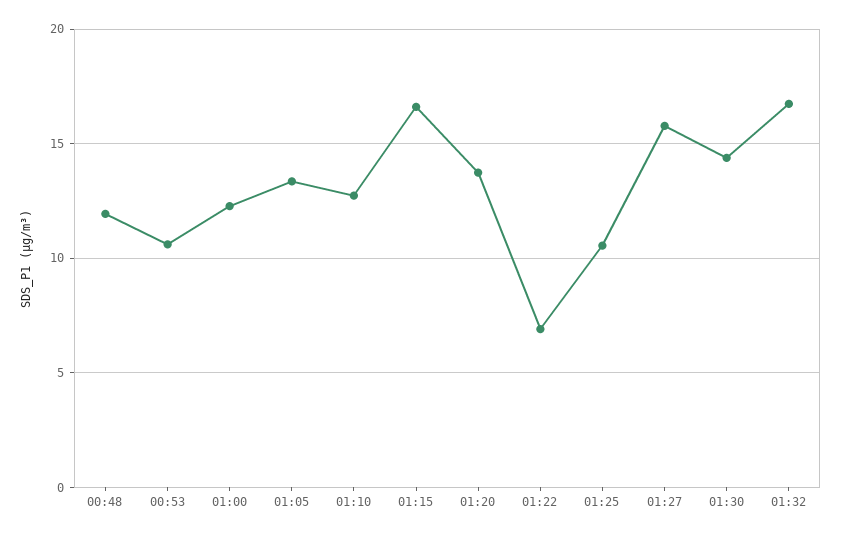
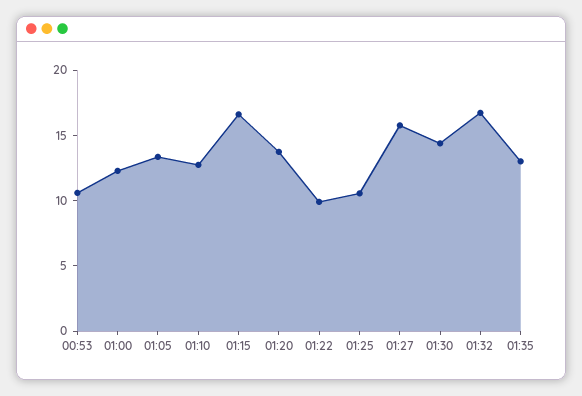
00:48: 12 -> none
01:22: 7 -> 10
01:35: none -> 13

